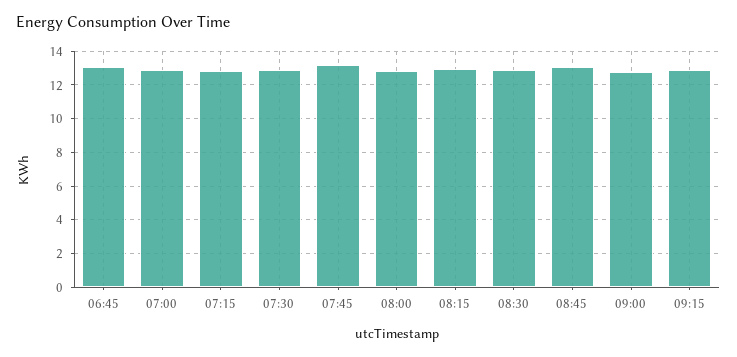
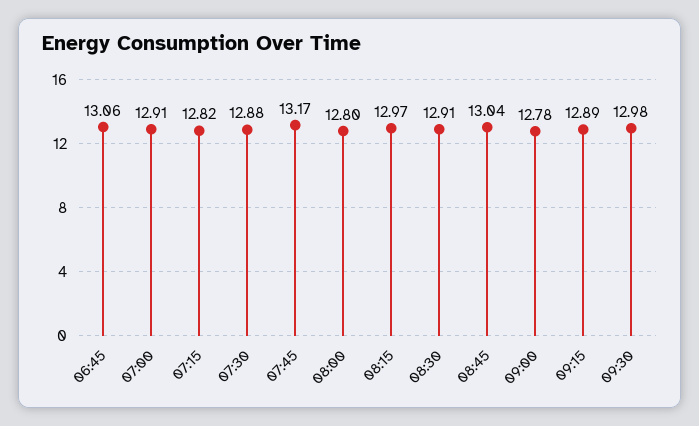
09:30: none -> 12.98

